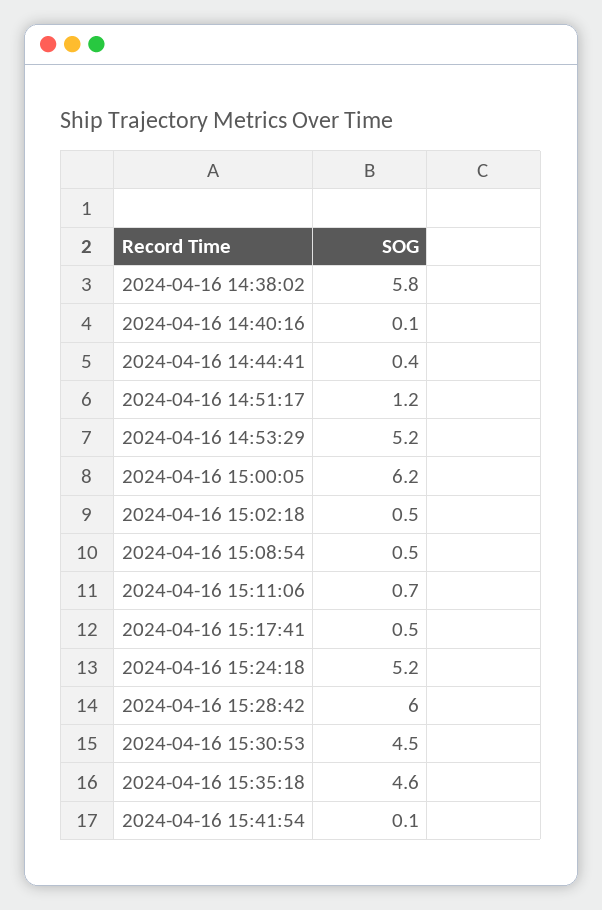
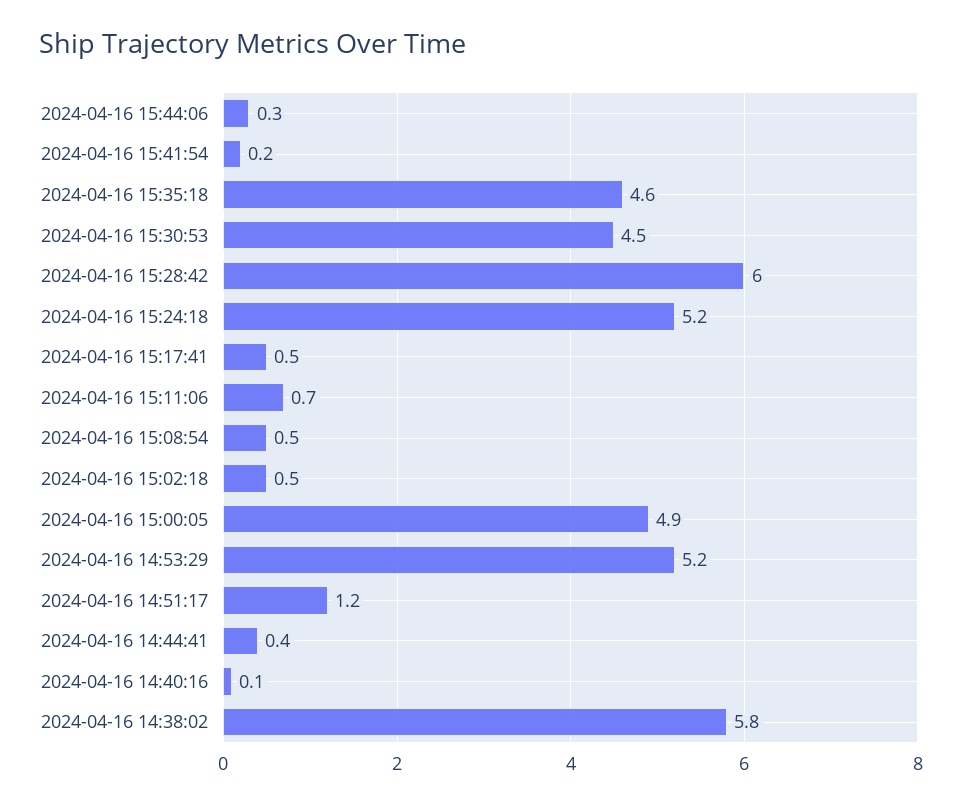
2024-04-16 15:00:05: 6.2 -> 4.9
2024-04-16 15:41:54: 0.1 -> 0.2
2024-04-16 15:44:06: none -> 0.3

